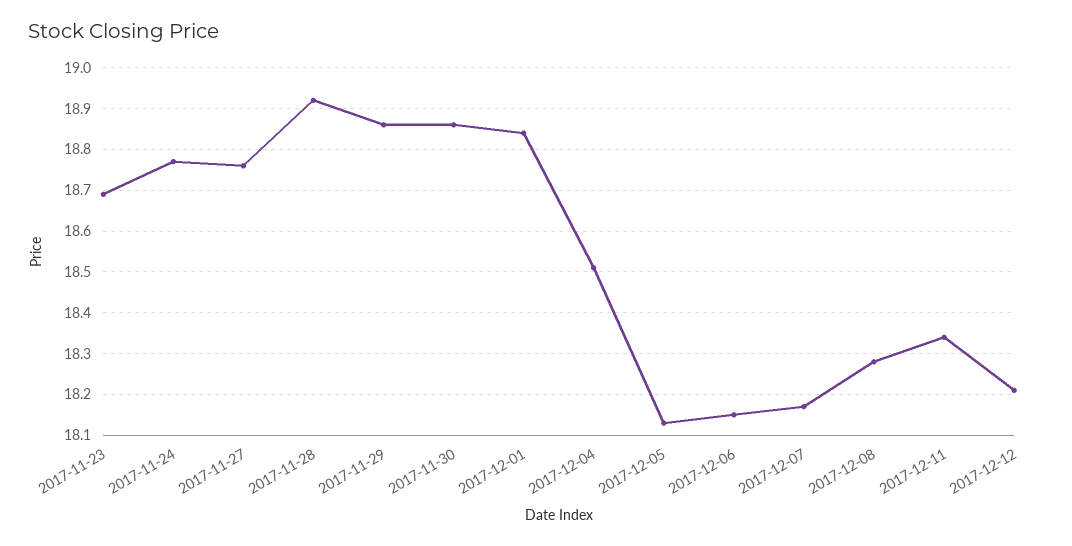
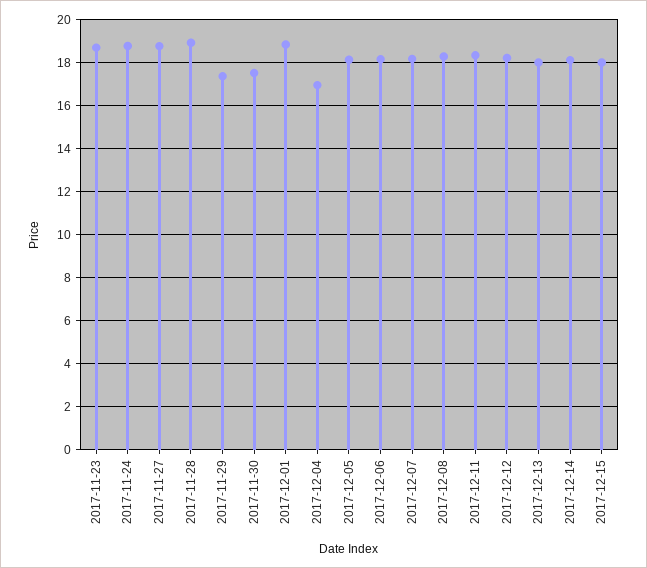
2017-11-29: 18.85 -> 17.5
2017-11-30: 18.85 -> 17.5
2017-12-04: 18.5 -> 17
2017-12-13: none -> 18
2017-12-14: none -> 18
2017-12-15: none -> 18

